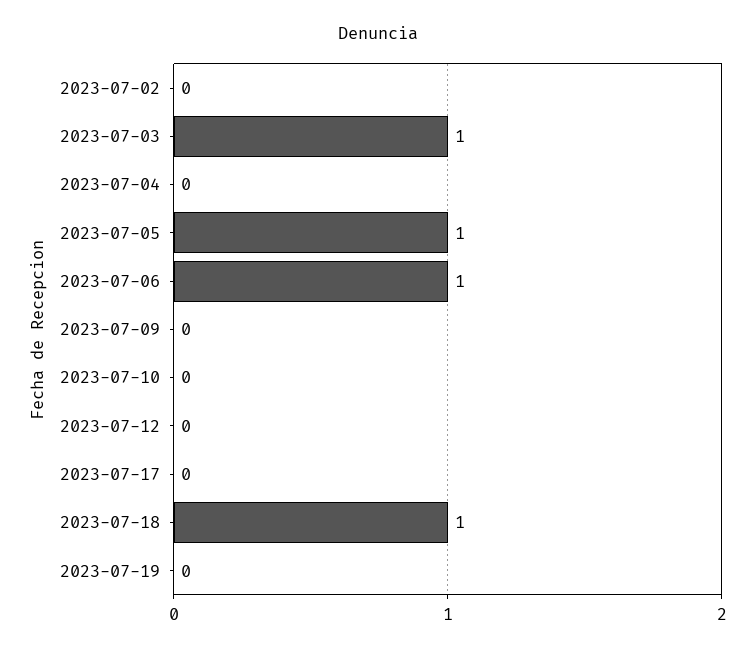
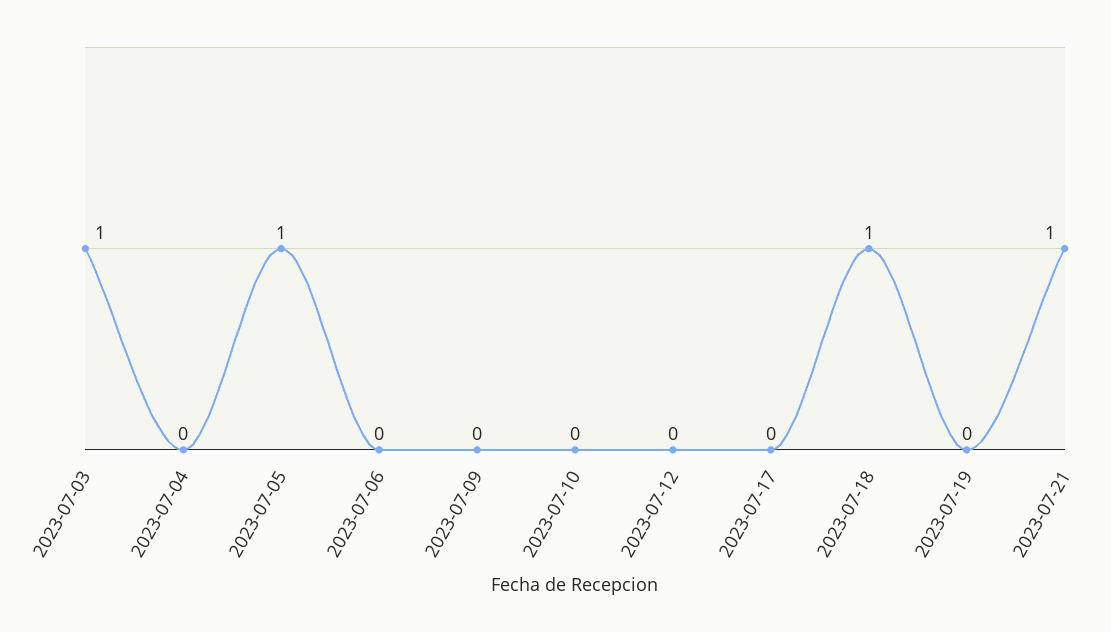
2023-07-02: 0 -> none
2023-07-06: 1 -> 0
2023-07-21: none -> 1

